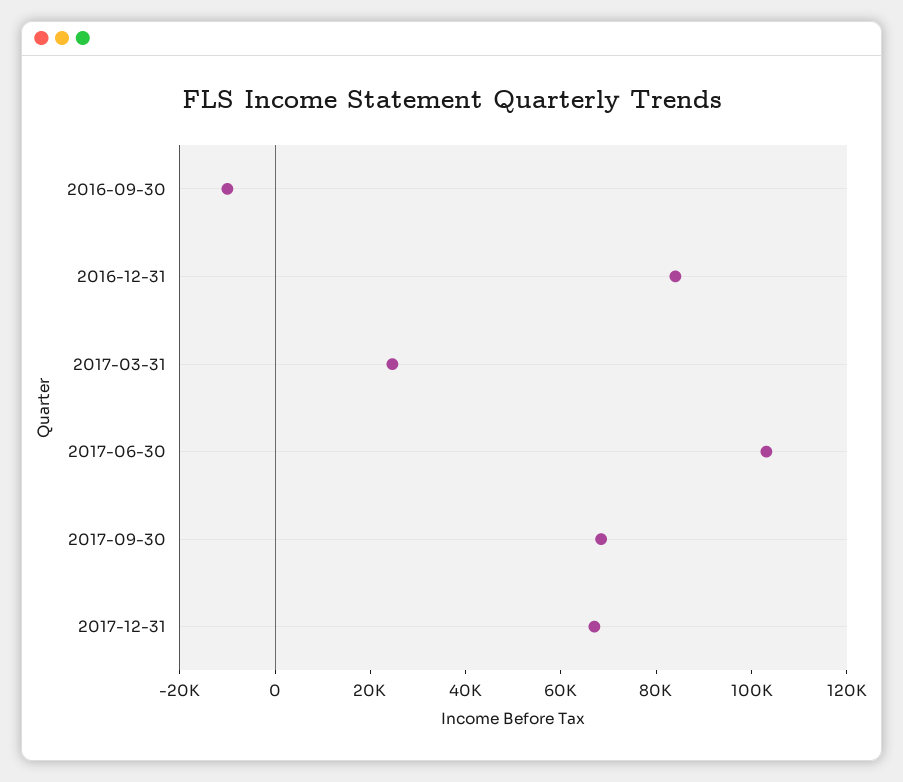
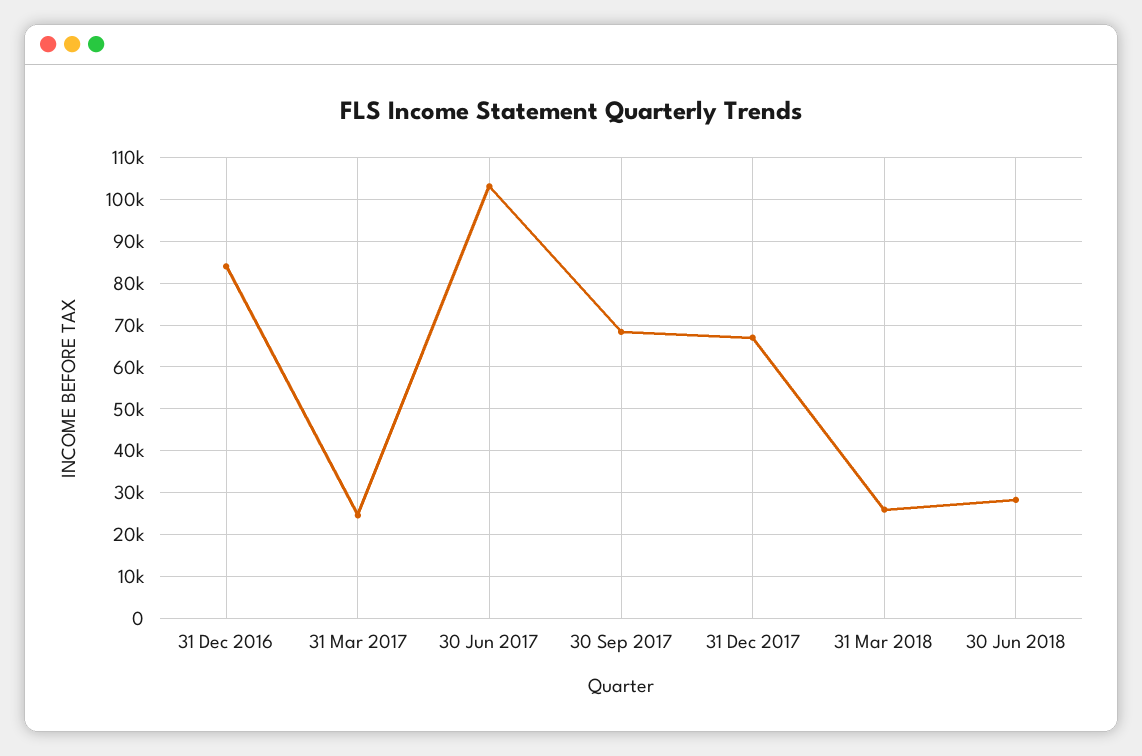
2016-09-30: -10000 -> none
31 Mar 2018: none -> 26000
30 Jun 2018: none -> 28000

